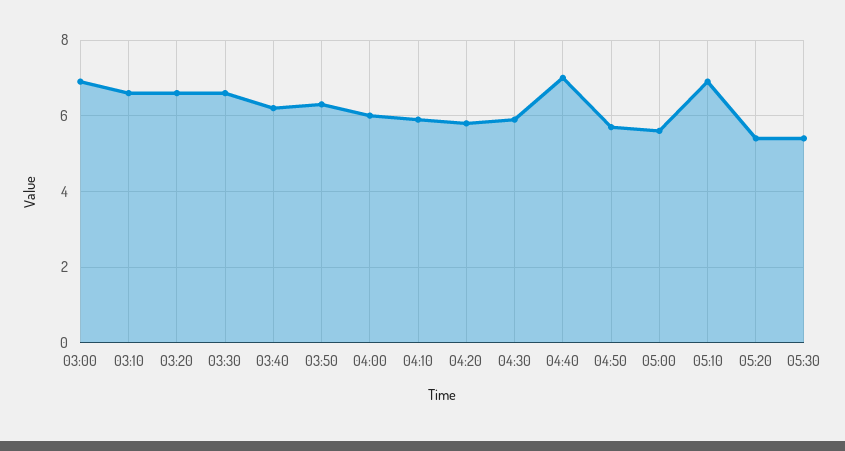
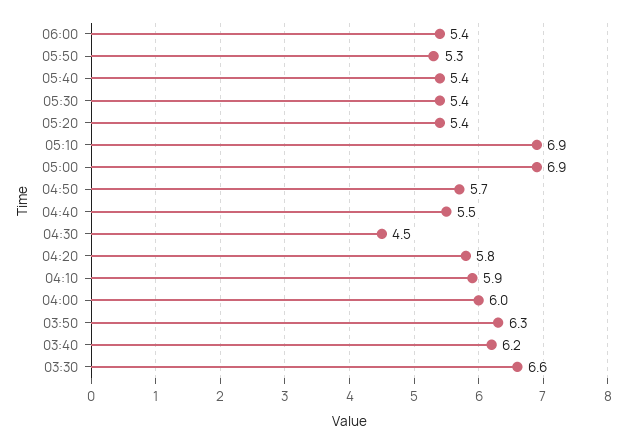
03:00: 7 -> none
03:10: 6.5 -> none
03:20: 6.5 -> none
04:30: 6 -> 4.5
04:40: 7 -> 5.5
05:00: 5.5 -> 6.9
06:00: none -> 5.4
05:50: none -> 5.3
05:40: none -> 5.4

